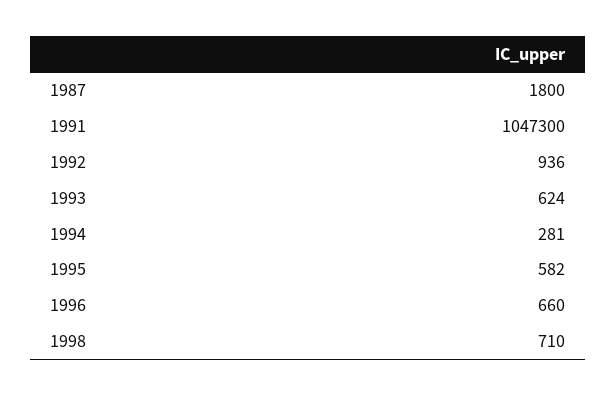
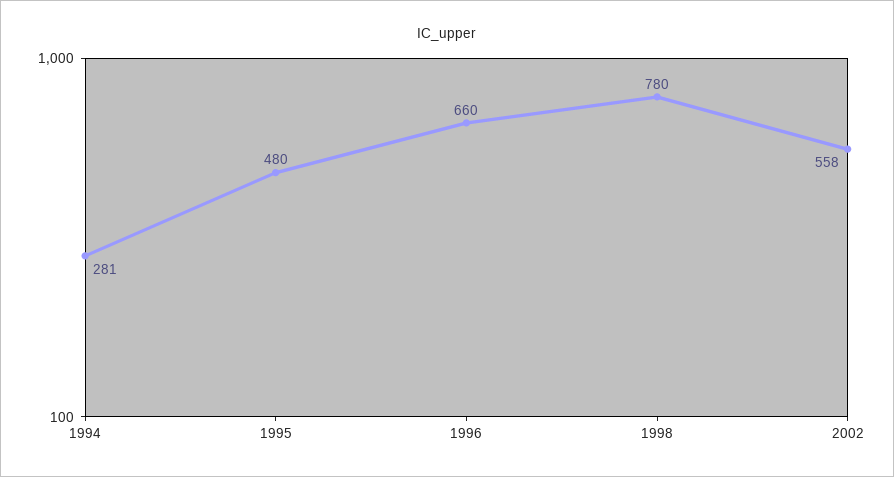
1987: 1800 -> none
1991: 1047300 -> none
1992: 936 -> none
1993: 624 -> none
1995: 582 -> 480
1998: 710 -> 780
2002: none -> 558

